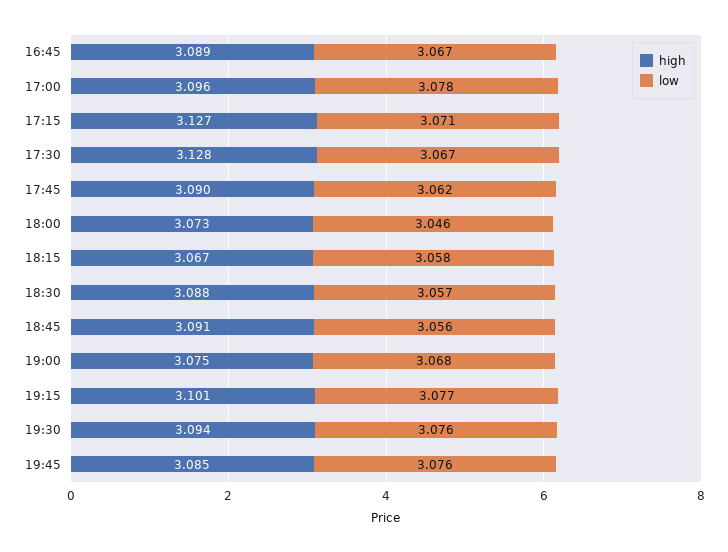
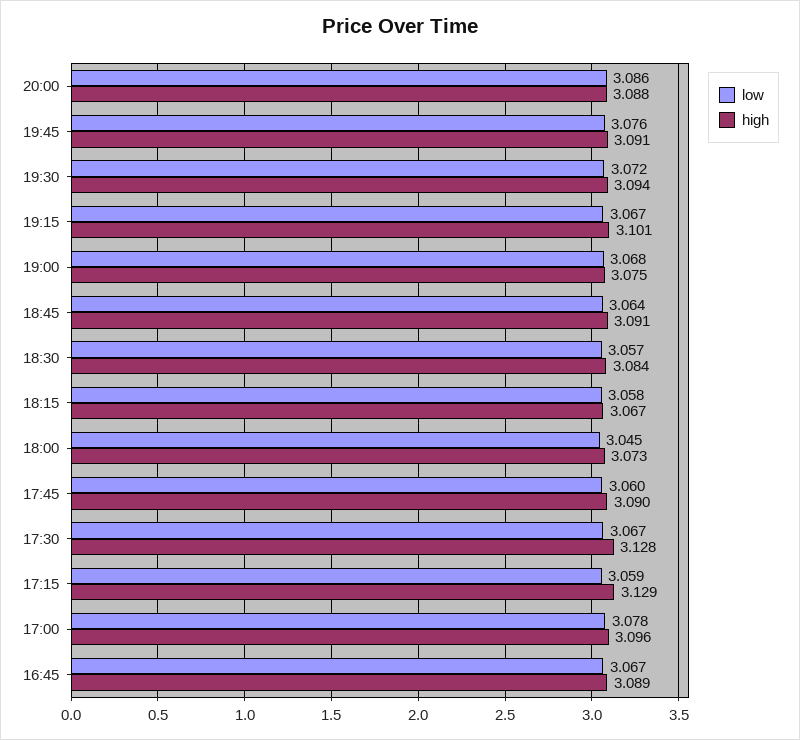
high, 17:15: 3.127 -> 3.129
low, 17:15: 3.071 -> 3.059
low, 17:45: 3.062 -> 3.06
low, 18:00: 3.046 -> 3.045
high, 18:30: 3.088 -> 3.084
low, 18:45: 3.056 -> 3.064
low, 19:15: 3.077 -> 3.067
low, 19:30: 3.076 -> 3.072
high, 19:45: 3.085 -> 3.091
low, 20:00: none -> 3.086
high, 20:00: none -> 3.088

